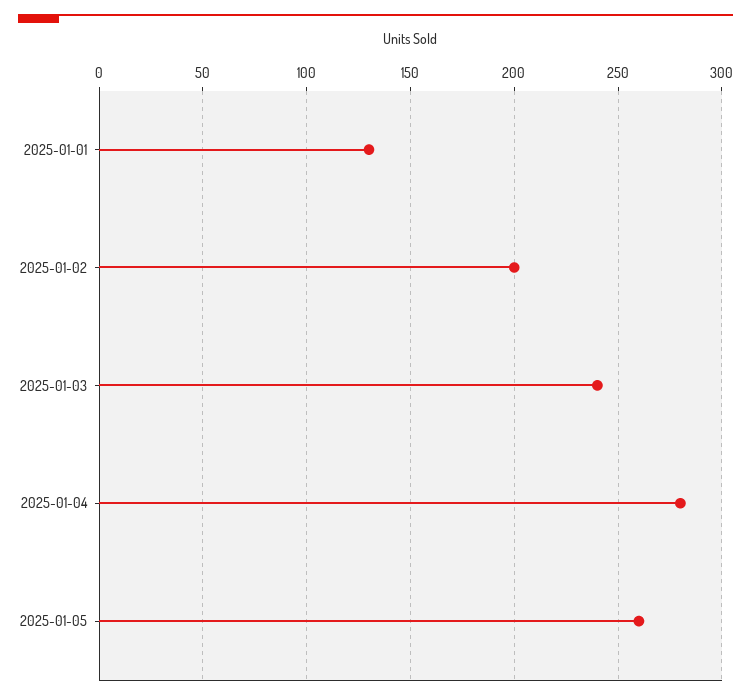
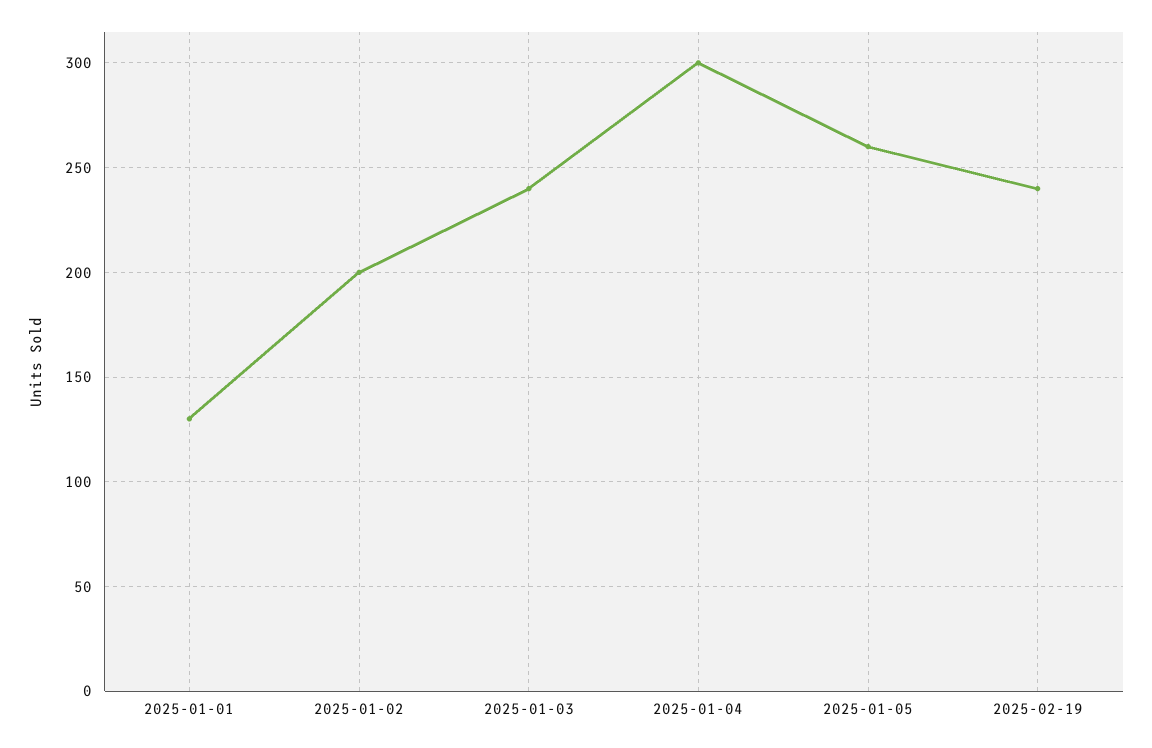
2025-01-04: 280 -> 300
2025-02-19: none -> 240

